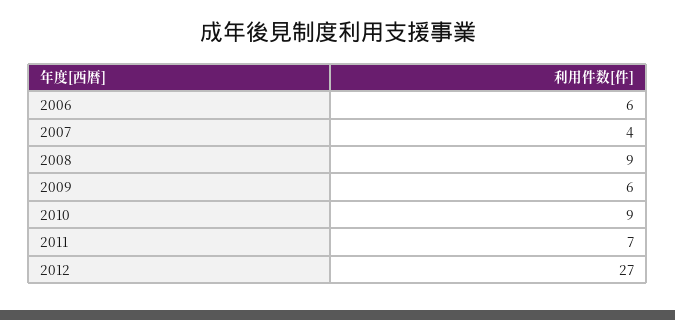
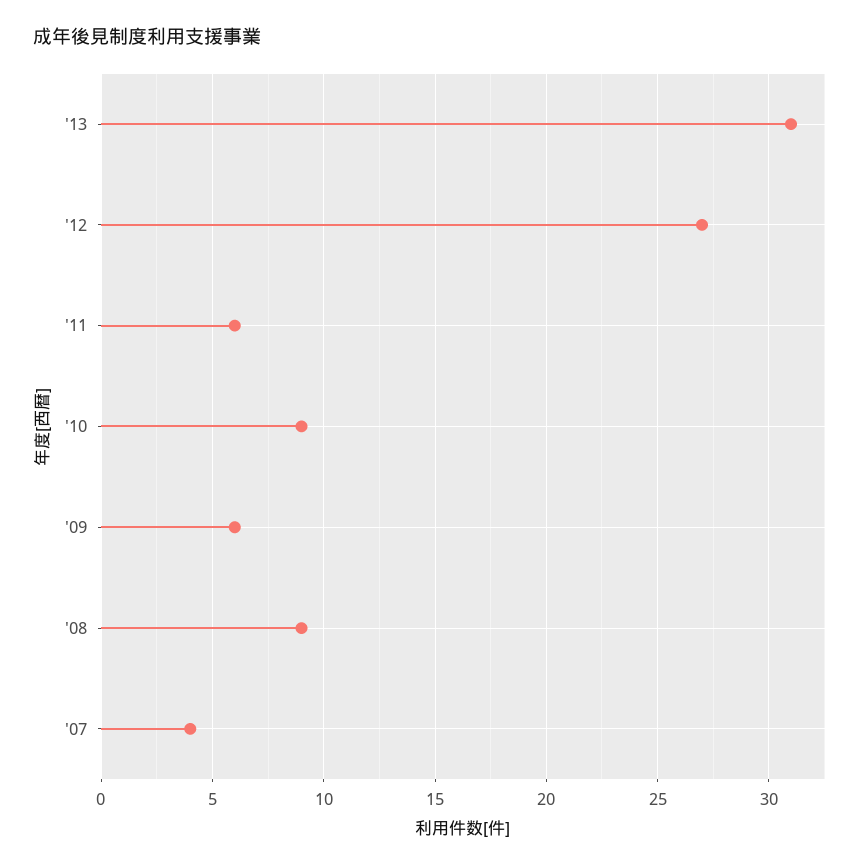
2006: 6 -> none
2011: 7 -> 6
'13: none -> 31

